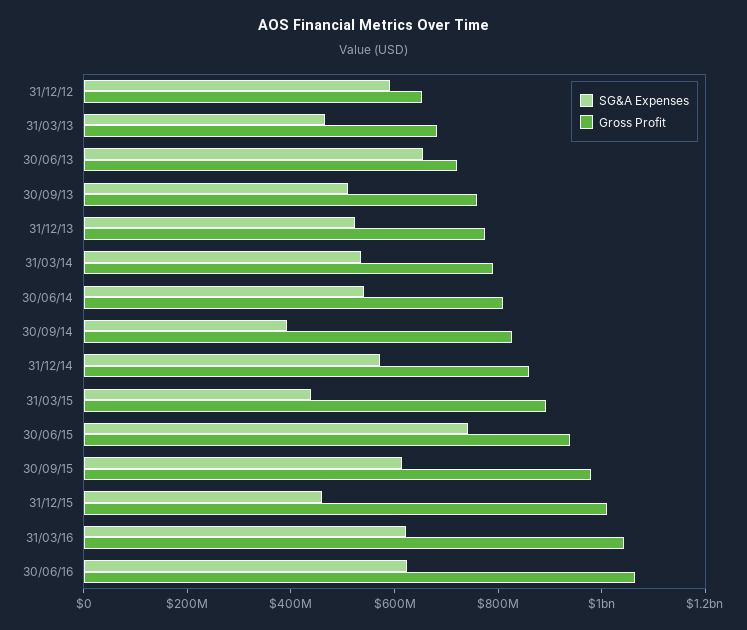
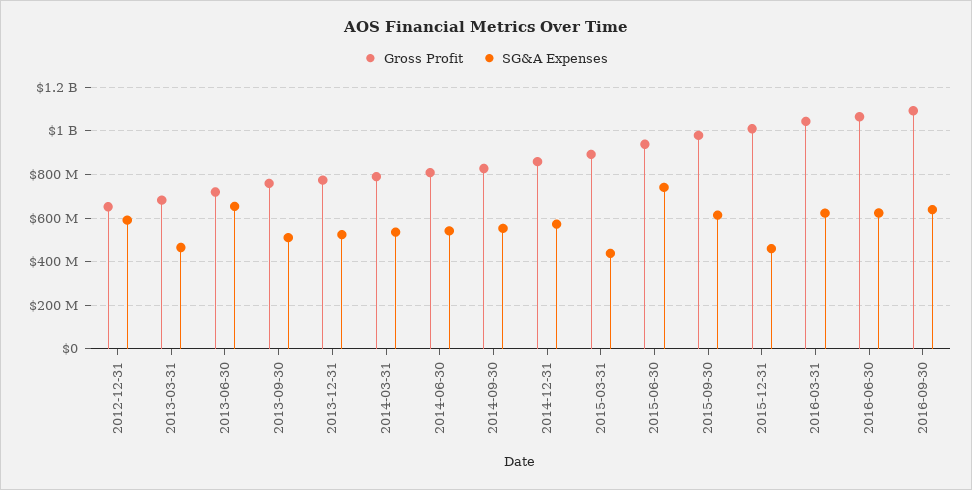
SG&A Expenses, 30/09/14: 400000000 -> 550000000
Gross Profit, 2016-09-30: none -> 1100000000
SG&A Expenses, 2016-09-30: none -> 650000000

